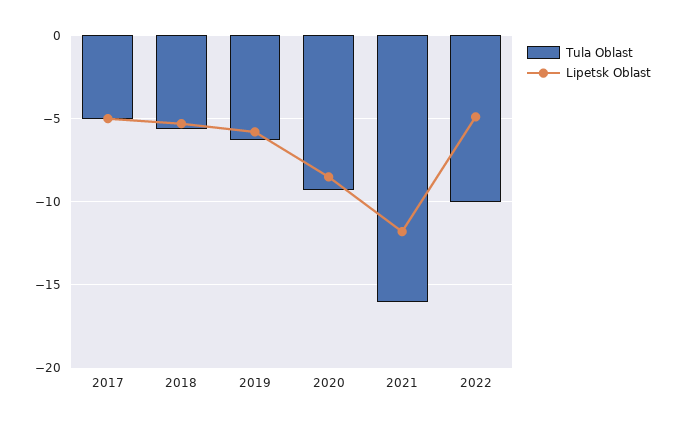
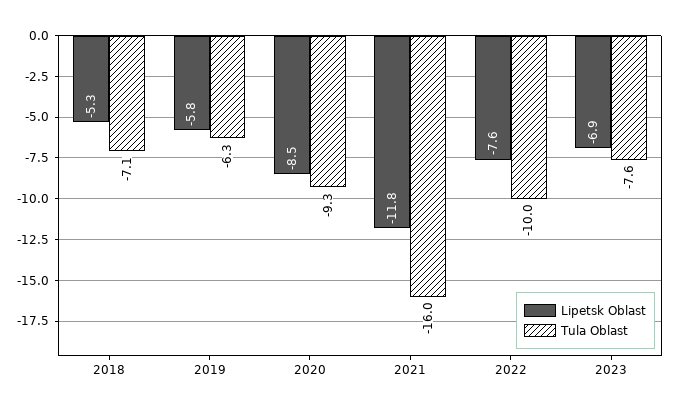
Tula Oblast, 2017: -5 -> none
Lipetsk Oblast, 2017: -5 -> none
Tula Oblast, 2018: -5.5 -> -7.1
Lipetsk Oblast, 2022: -5 -> -7.6
Lipetsk Oblast, 2023: none -> -6.9
Tula Oblast, 2023: none -> -7.6

